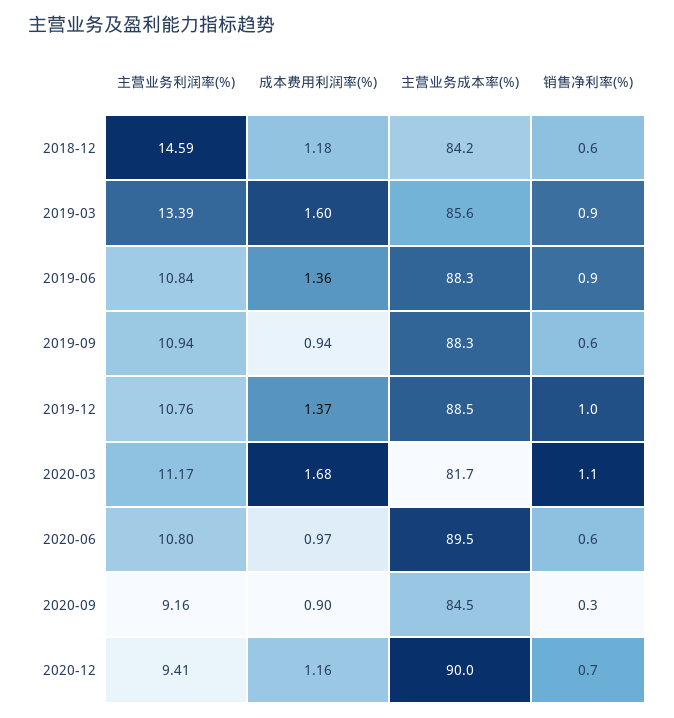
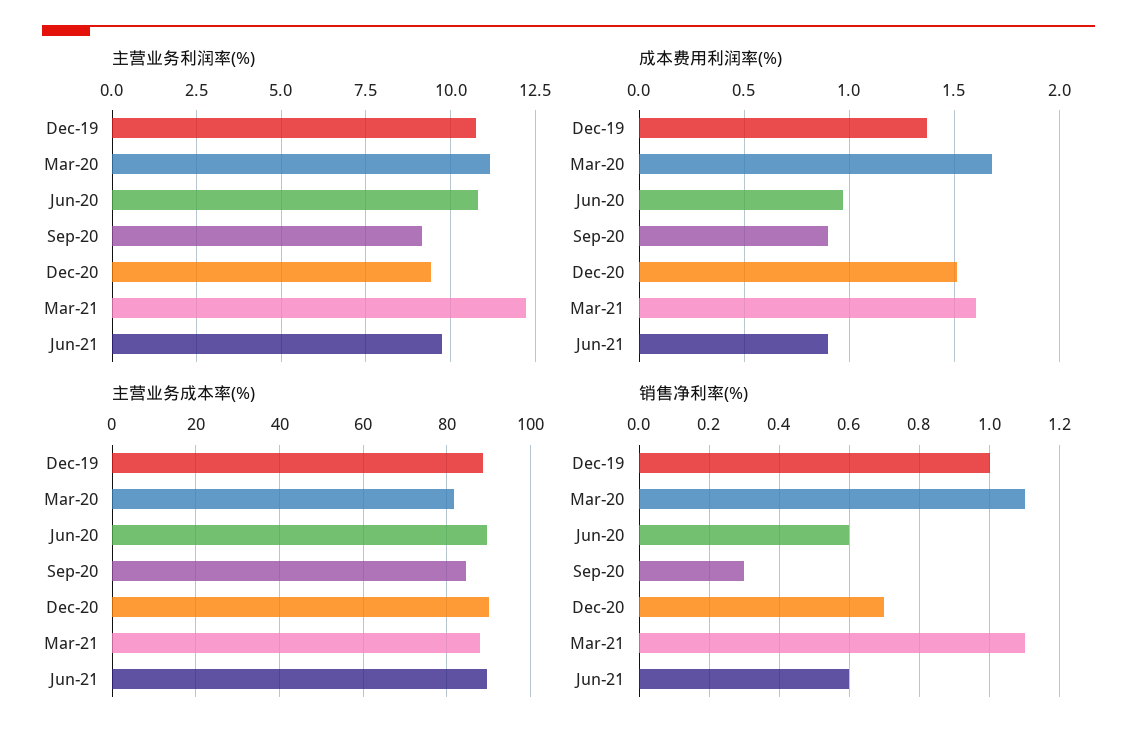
主营业务利润率(%), 2018-12: 14.59 -> none
成本费用利润率(%), 2018-12: 1.18 -> none
主营业务成本率(%), 2018-12: 84.2 -> none
销售净利率(%), 2018-12: 0.6 -> none
主营业务利润率(%), 2019-03: 13.39 -> none
成本费用利润率(%), 2019-03: 1.6 -> none
主营业务成本率(%), 2019-03: 85.6 -> none
销售净利率(%), 2019-03: 0.9 -> none
主营业务利润率(%), 2019-06: 10.84 -> none
成本费用利润率(%), 2019-06: 1.36 -> none
主营业务成本率(%), 2019-06: 88.3 -> none
销售净利率(%), 2019-06: 0.9 -> none
主营业务利润率(%), 2019-09: 10.94 -> none
成本费用利润率(%), 2019-09: 0.94 -> none
主营业务成本率(%), 2019-09: 88.3 -> none
销售净利率(%), 2019-09: 0.6 -> none
成本费用利润率(%), 2020-12: 1.16 -> 1.5
主营业务利润率(%), Mar-21: none -> 12.25
主营业务利润率(%), Jun-21: none -> 9.75
成本费用利润率(%), Mar-21: none -> 1.6
成本费用利润率(%), Jun-21: none -> 0.9
主营业务成本率(%), Mar-21: none -> 88
主营业务成本率(%), Jun-21: none -> 90
销售净利率(%), Mar-21: none -> 1.1
销售净利率(%), Jun-21: none -> 0.6

